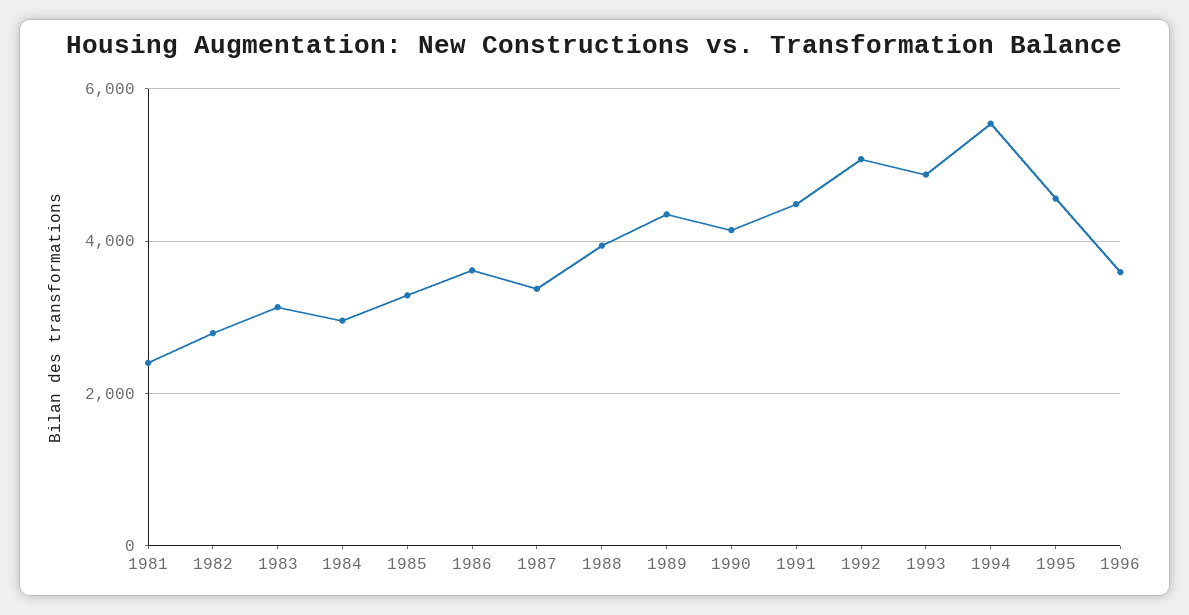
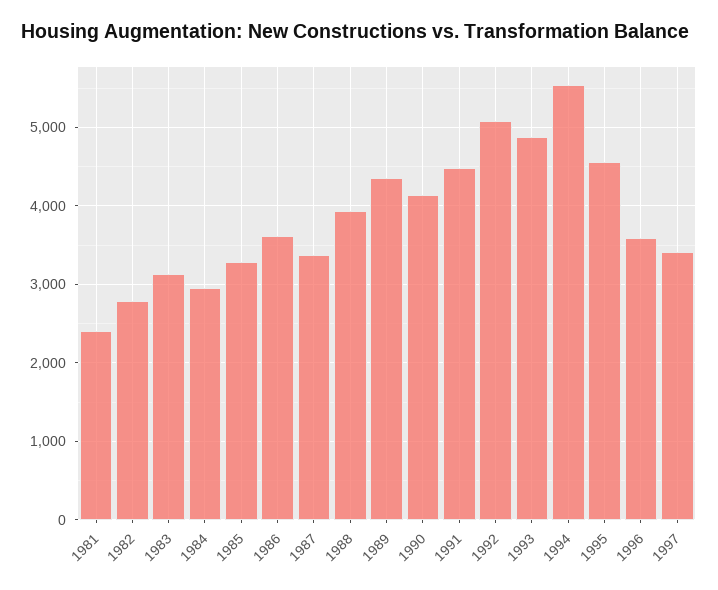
1997: none -> 3400

